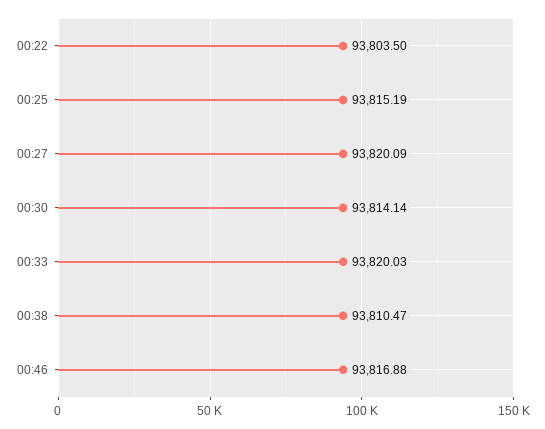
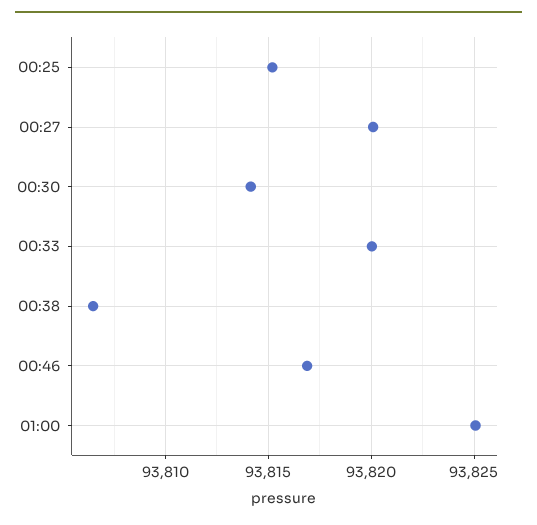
00:22: 93803.5 -> none
00:38: 93810.47 -> 93806.5
01:00: none -> 93825

